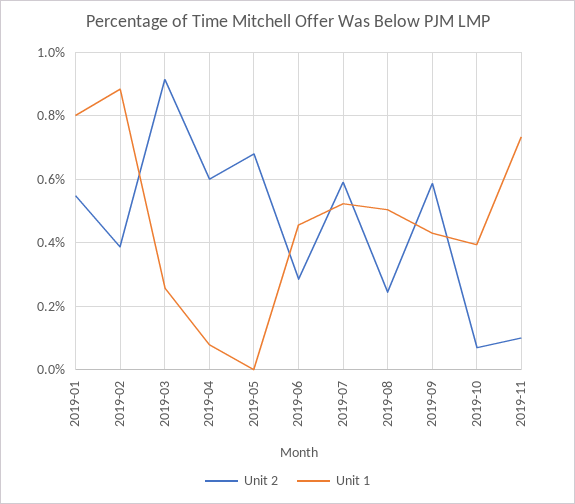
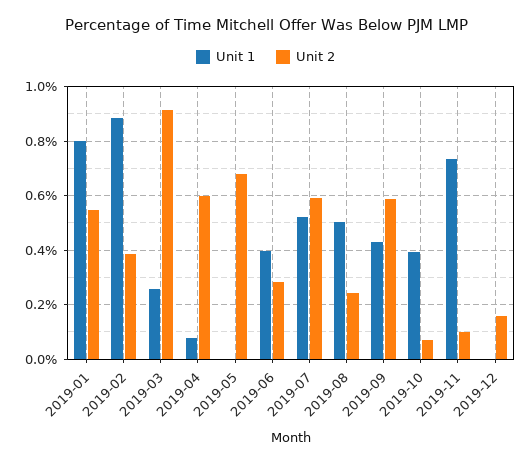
Unit 1, 2019-06: 0.46 -> 0.4
Unit 1, 2019-12: none -> 0
Unit 2, 2019-12: none -> 0.15

